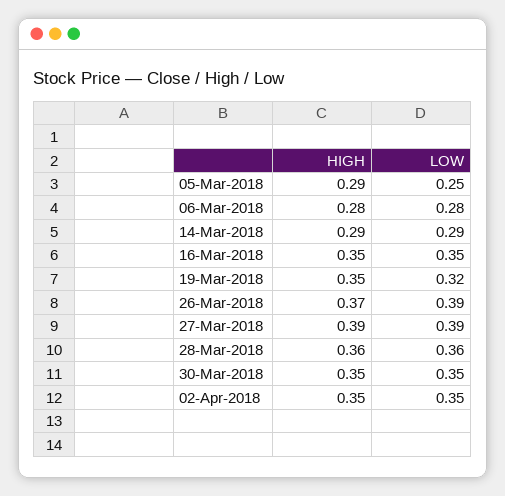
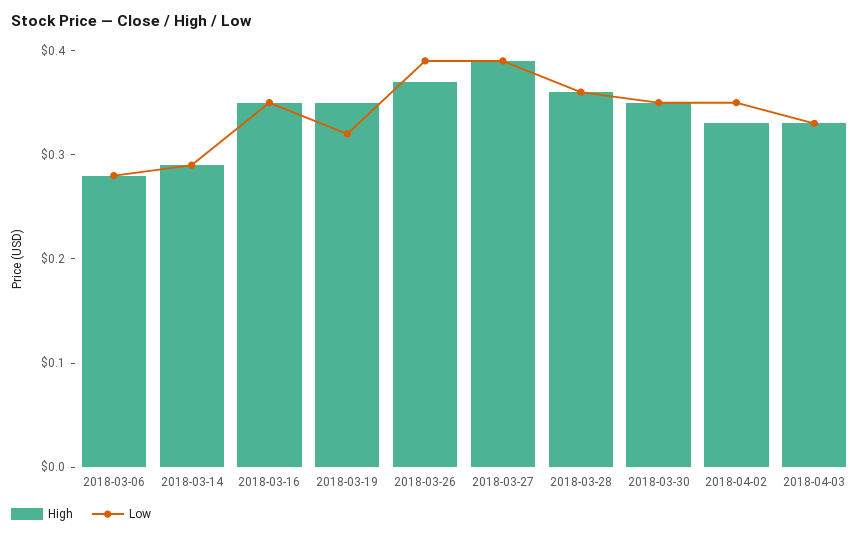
HIGH, 05-Mar-2018: 0.29 -> none
LOW, 05-Mar-2018: 0.25 -> none
HIGH, 02-Apr-2018: 0.35 -> 0.33
HIGH, 2018-04-03: none -> 0.33
LOW, 2018-04-03: none -> 0.33

